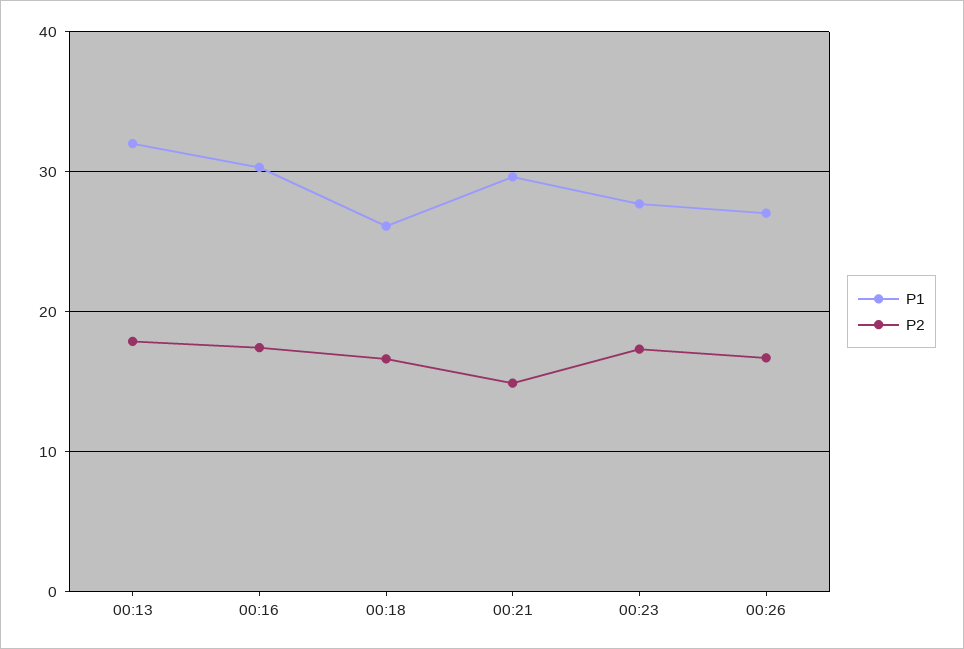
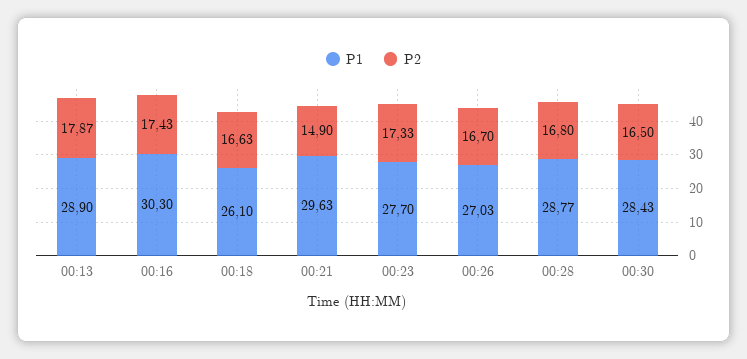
P1, 00:13: 32 -> 28.9
P1, 00:28: none -> 28.77
P2, 00:28: none -> 16.8
P1, 00:30: none -> 28.43
P2, 00:30: none -> 16.5

